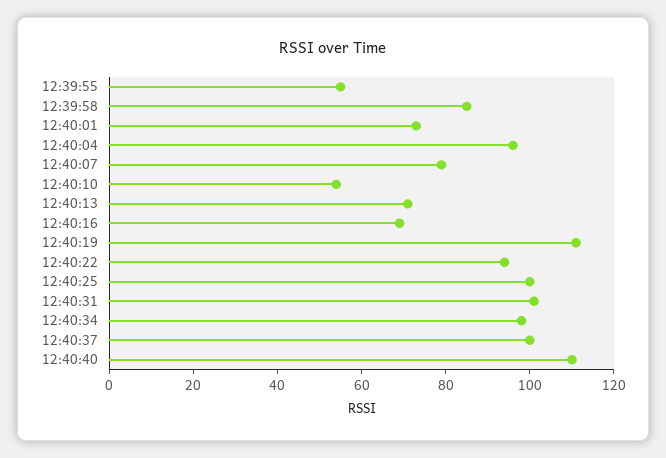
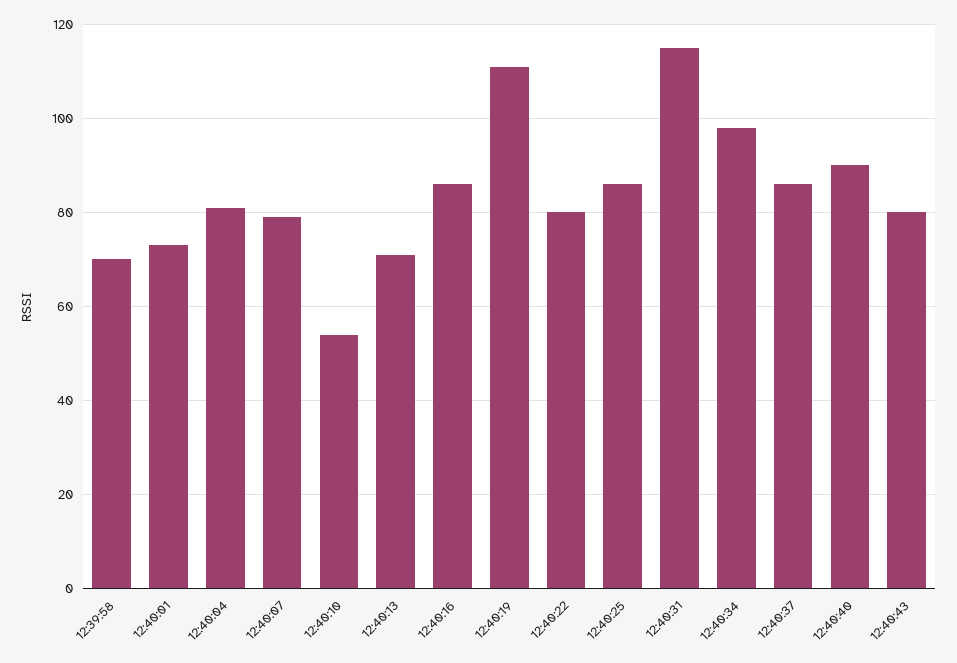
12:39:55: 55 -> none
12:39:58: 85 -> 70
12:40:04: 95 -> 80
12:40:16: 70 -> 85
12:40:22: 95 -> 80
12:40:25: 100 -> 85
12:40:31: 100 -> 115
12:40:37: 100 -> 85
12:40:40: 110 -> 90
12:40:43: none -> 80

